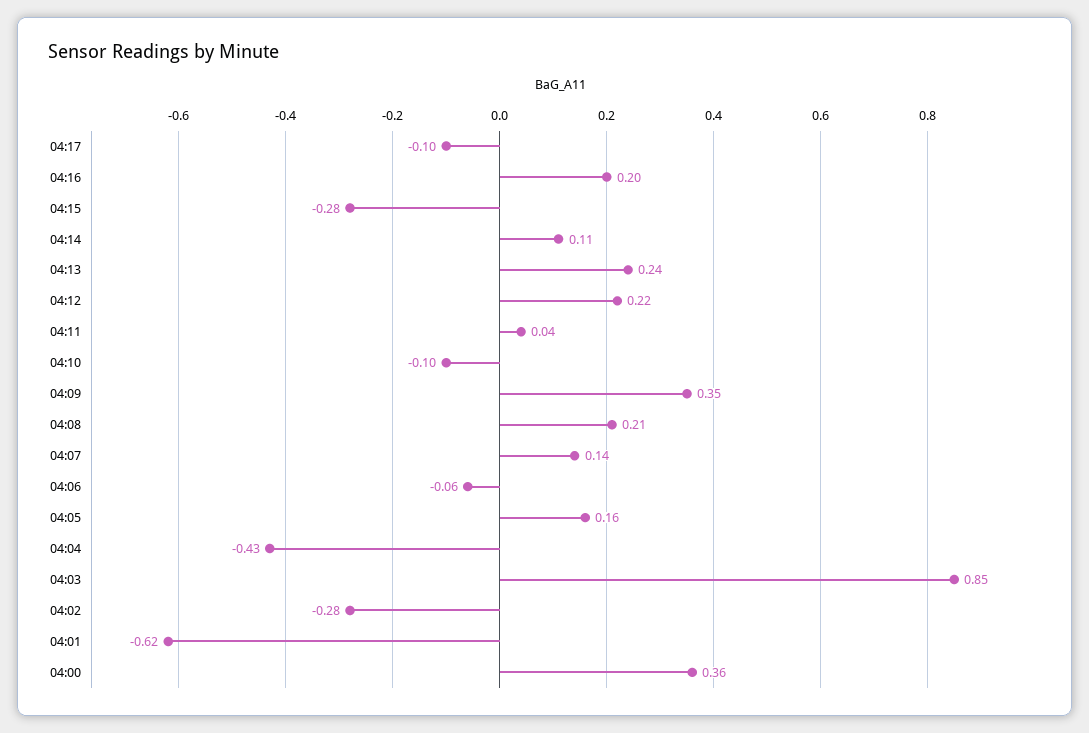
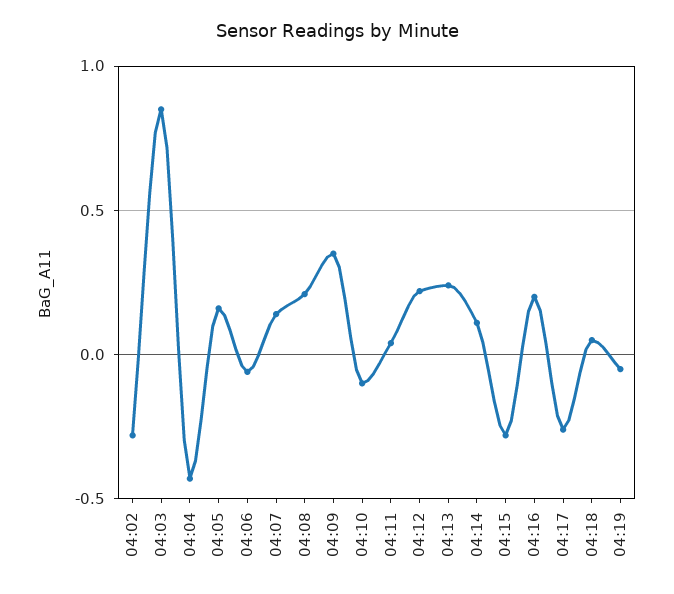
04:17: -0.1 -> -0.25
04:01: -0.62 -> none
04:00: 0.36 -> none
04:18: none -> 0.05
04:19: none -> -0.05

